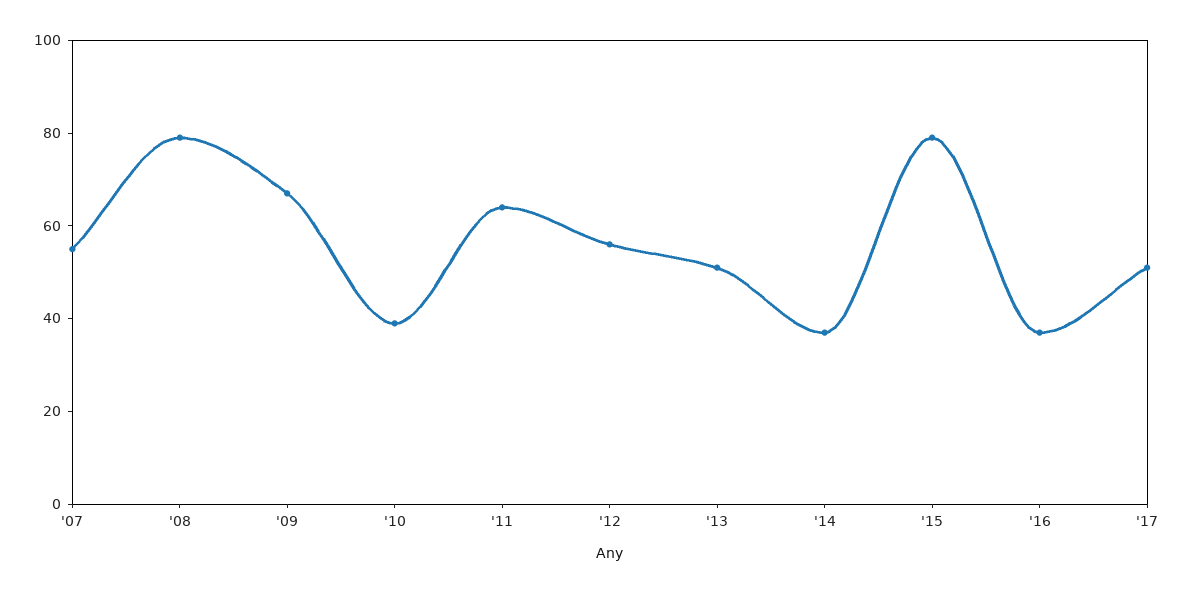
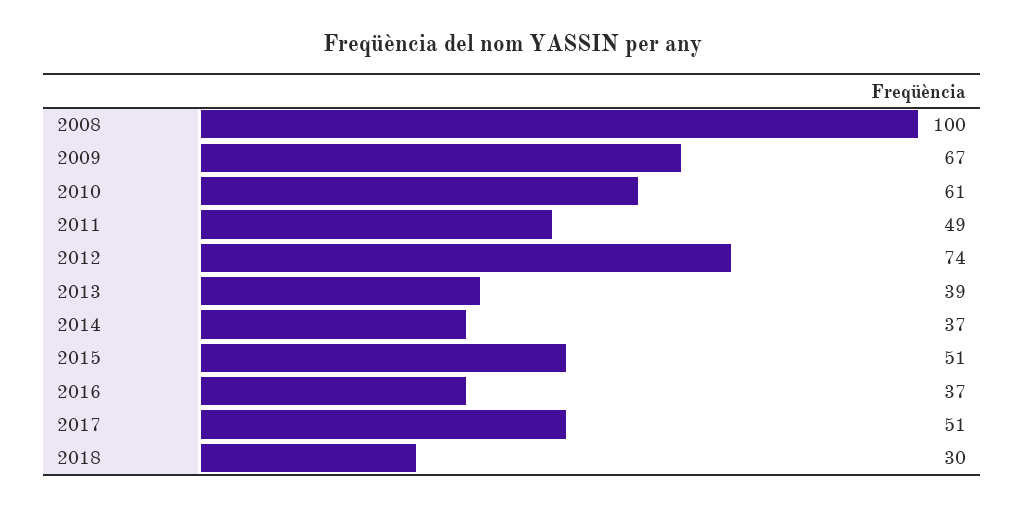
'07: 55 -> none
'08: 80 -> 100
'10: 40 -> 61
'11: 65 -> 49
'12: 55 -> 74
'13: 50 -> 39
'15: 80 -> 51
2018: none -> 30

